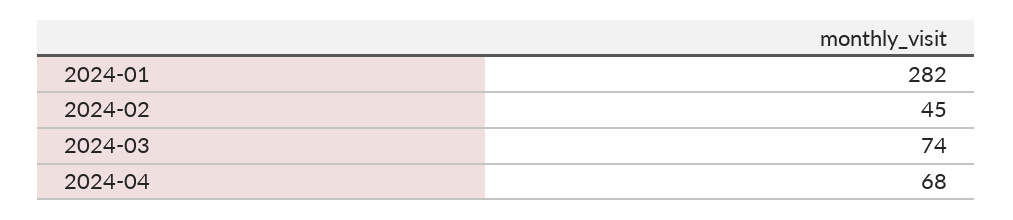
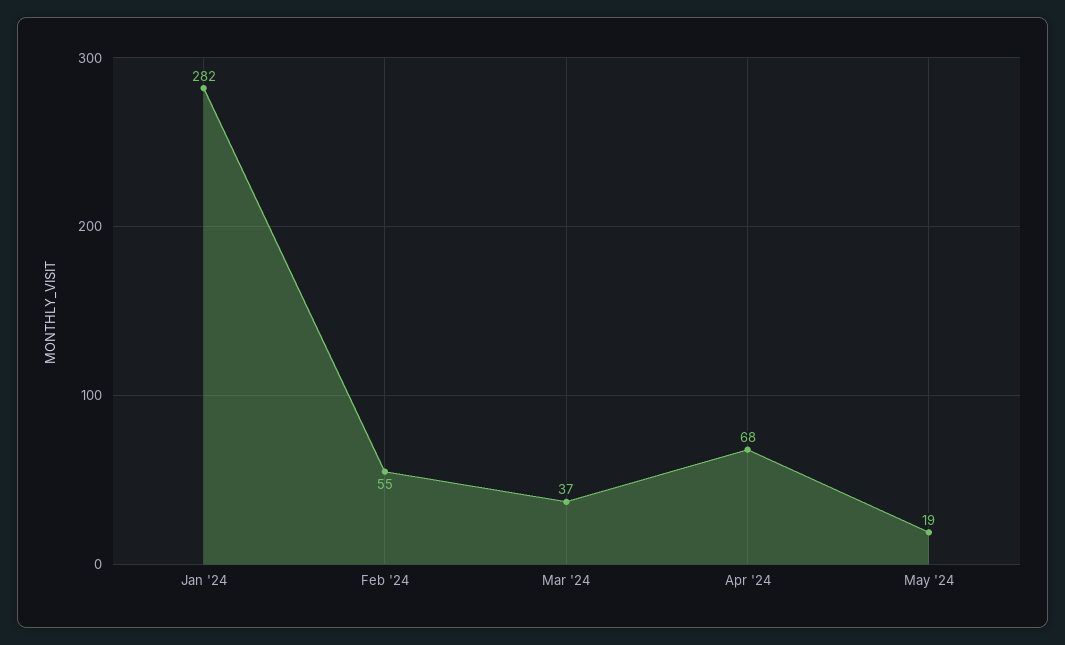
2024-02: 45 -> 55
2024-03: 74 -> 37
May '24: none -> 19

